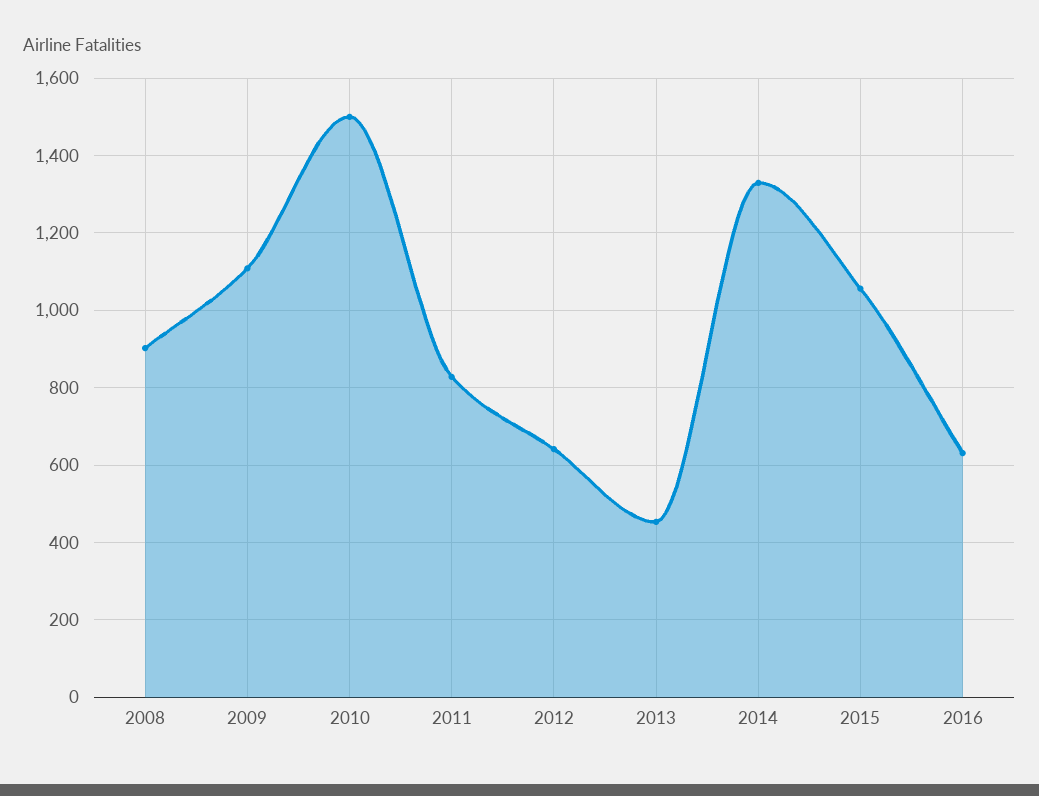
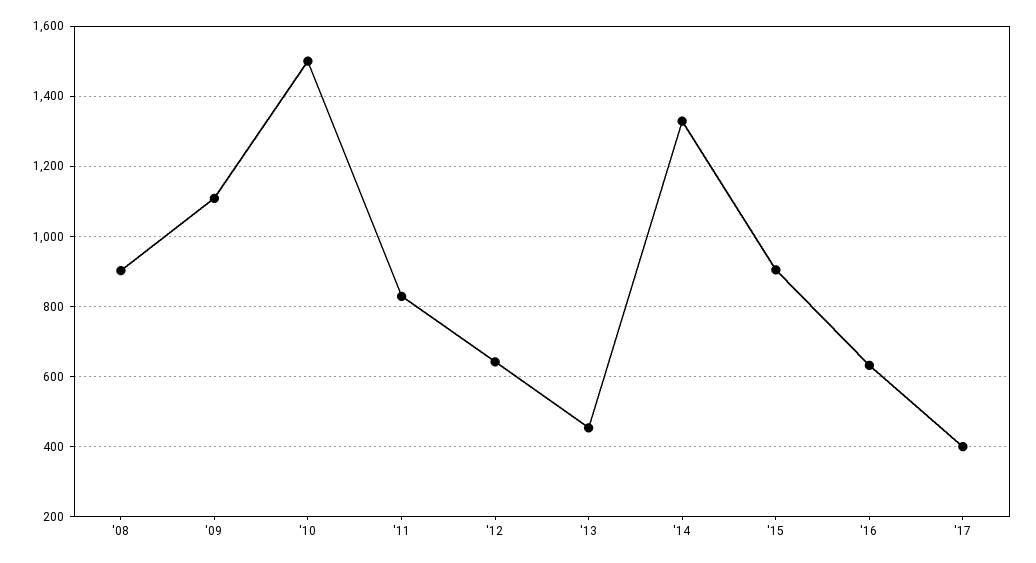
2015: 1060 -> 900
'17: none -> 400

